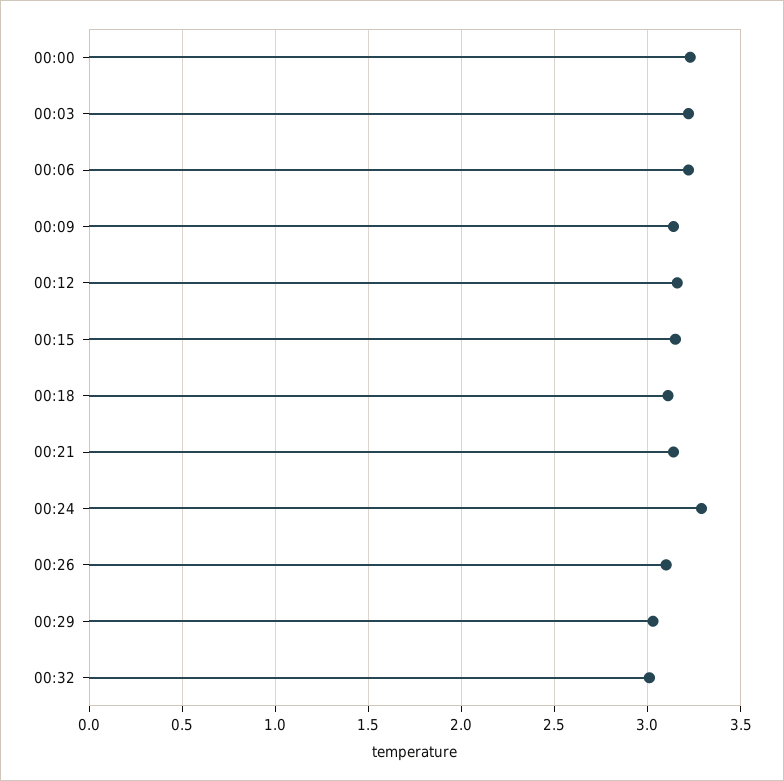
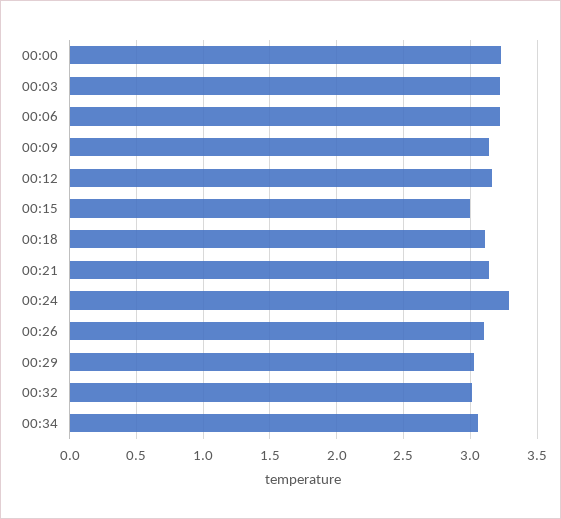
00:15: 3.15 -> 3
00:34: none -> 3.05

